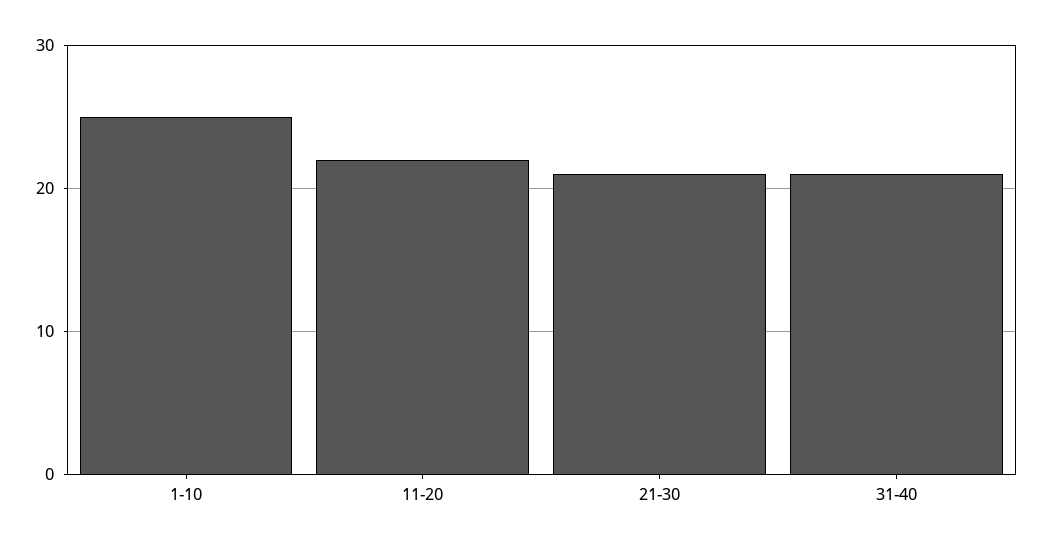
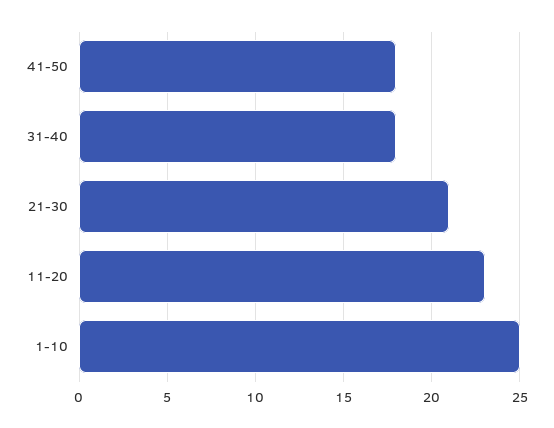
11-20: 22 -> 23
31-40: 21 -> 18
41-50: none -> 18

